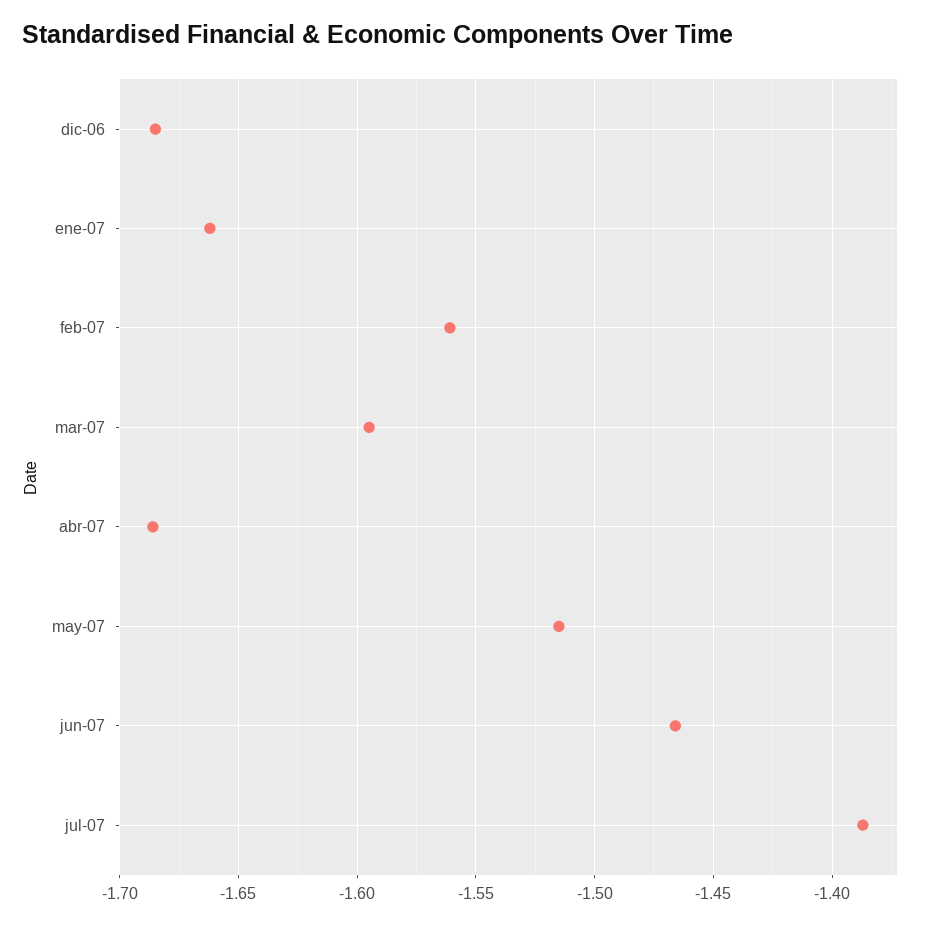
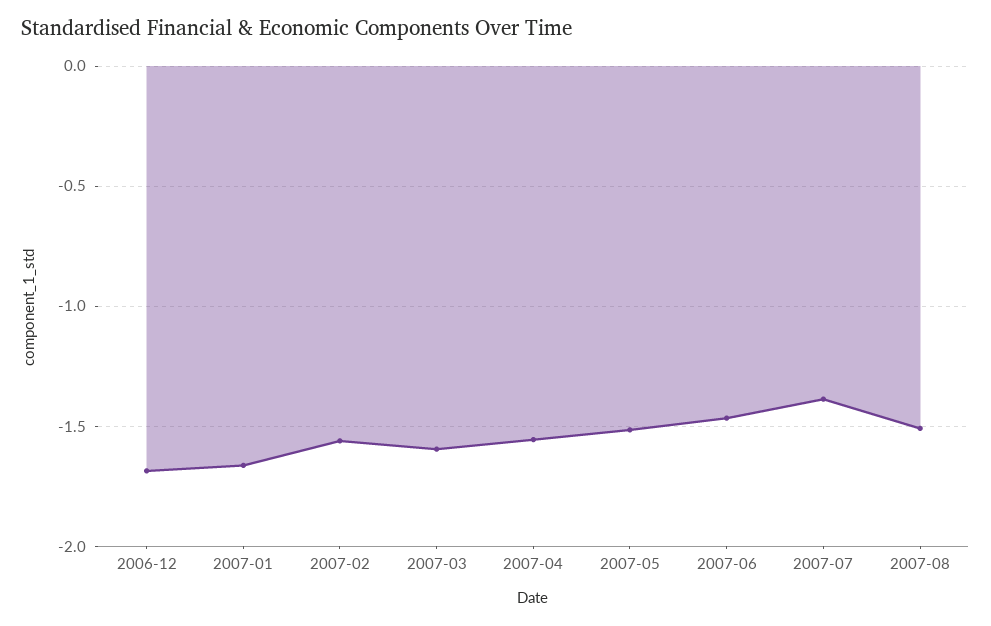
abr-07: -1.685 -> -1.55
2007-08: none -> -1.5

